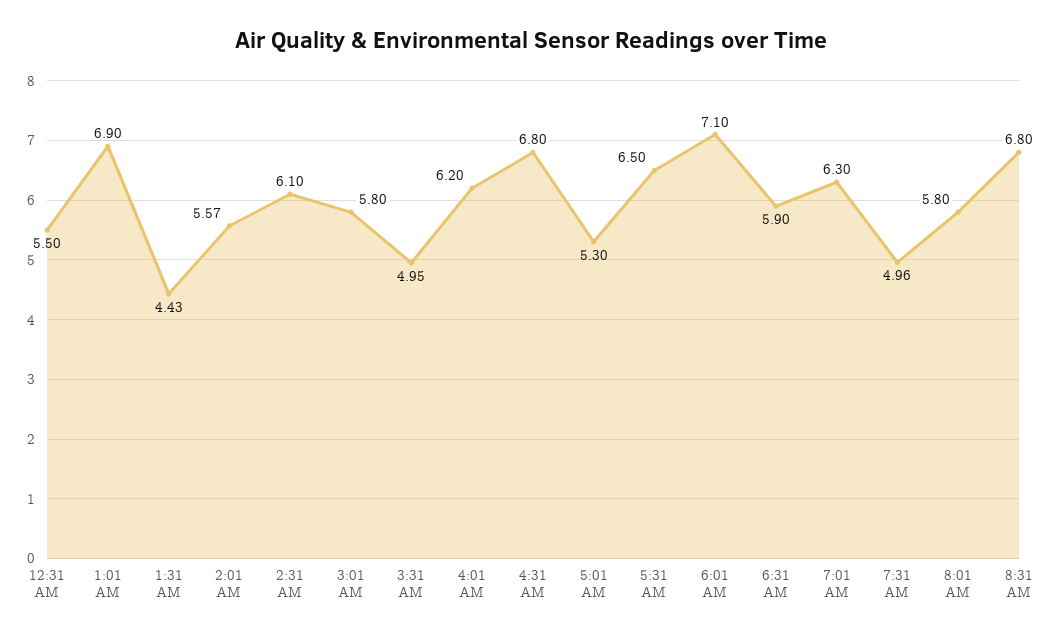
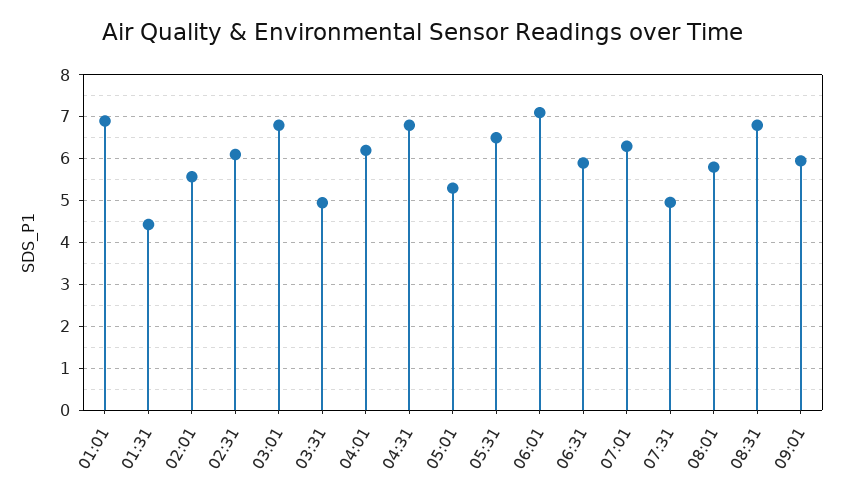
12:31 AM: 5.5 -> none
3:01 AM: 5.8 -> 6.8
09:01: none -> 6

